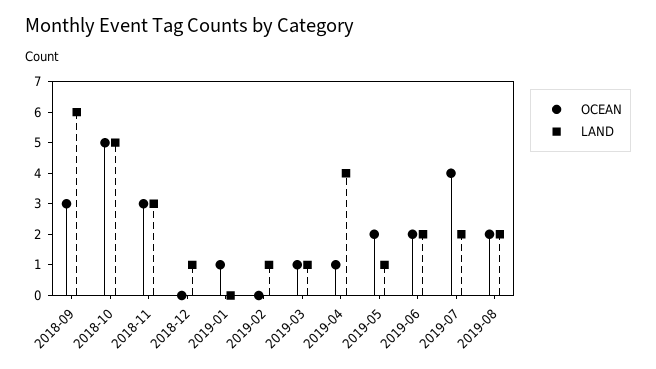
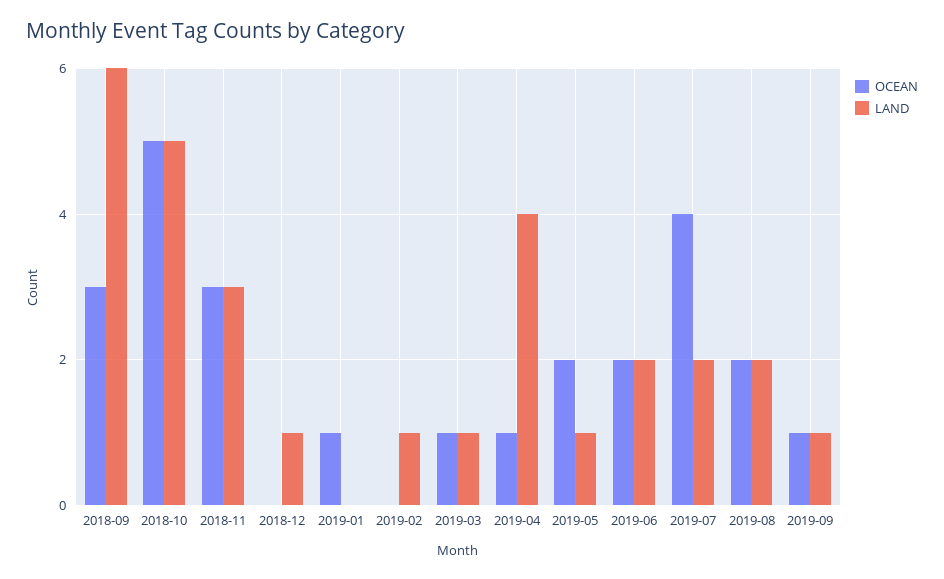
OCEAN, 2019-09: none -> 1
LAND, 2019-09: none -> 1

